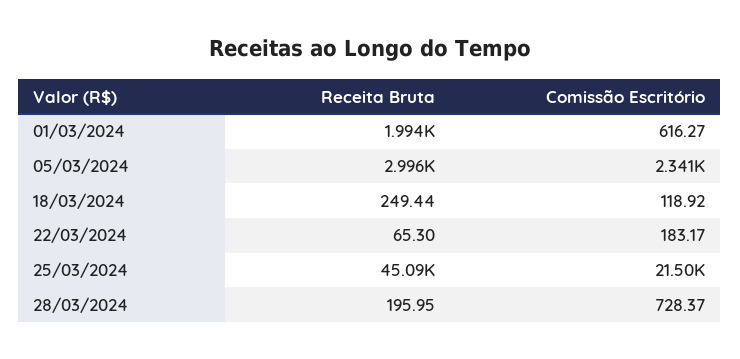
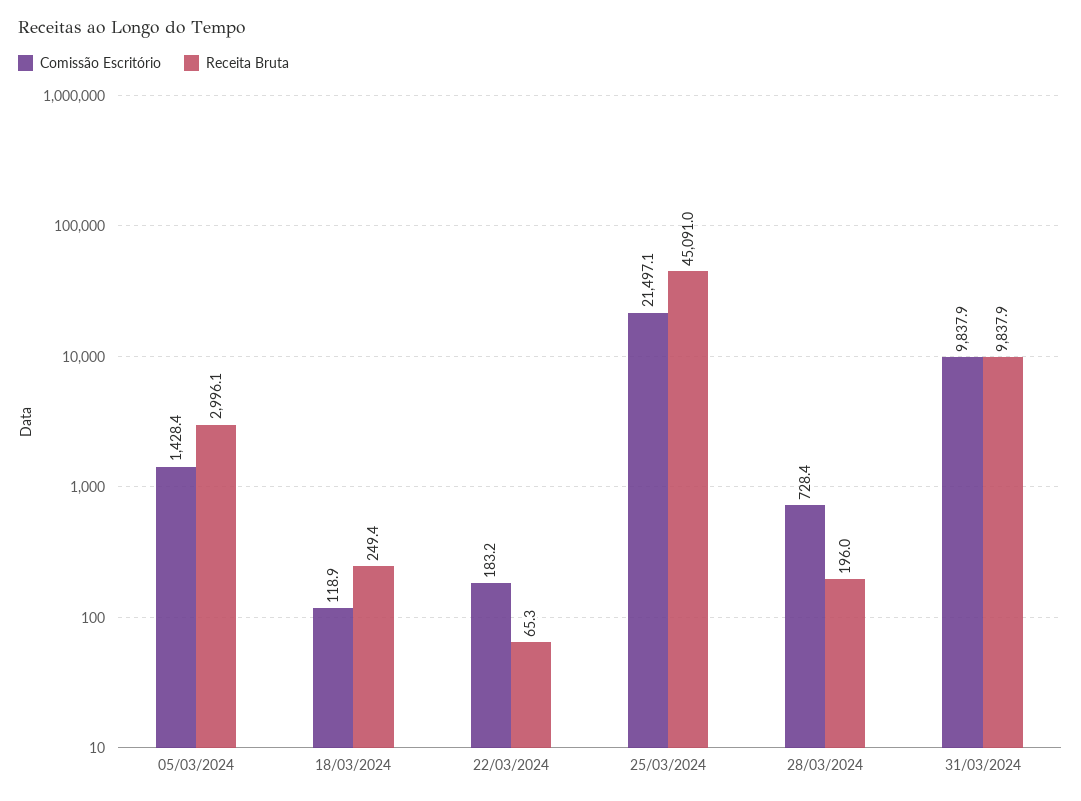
Receita Bruta, 01/03/2024: 1994 -> none
Comissão Escritório, 01/03/2024: 616.27 -> none
Comissão Escritório, 05/03/2024: 2341 -> 1428.4
Comissão Escritório, 31/03/2024: none -> 9837.9
Receita Bruta, 31/03/2024: none -> 9837.9

